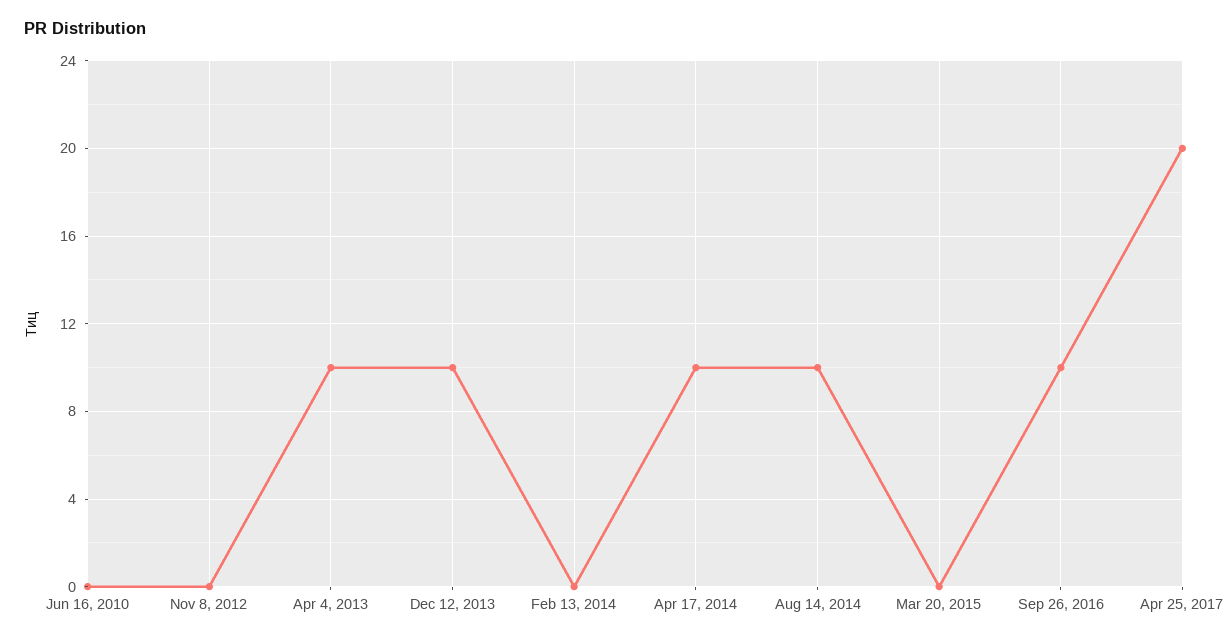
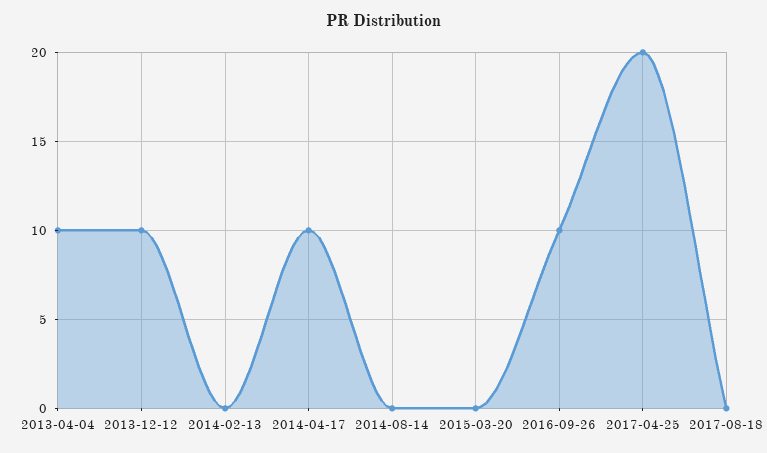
Jun 16, 2010: 0 -> none
Nov 8, 2012: 0 -> none
Aug 14, 2014: 10 -> 0
2017-08-18: none -> 0

